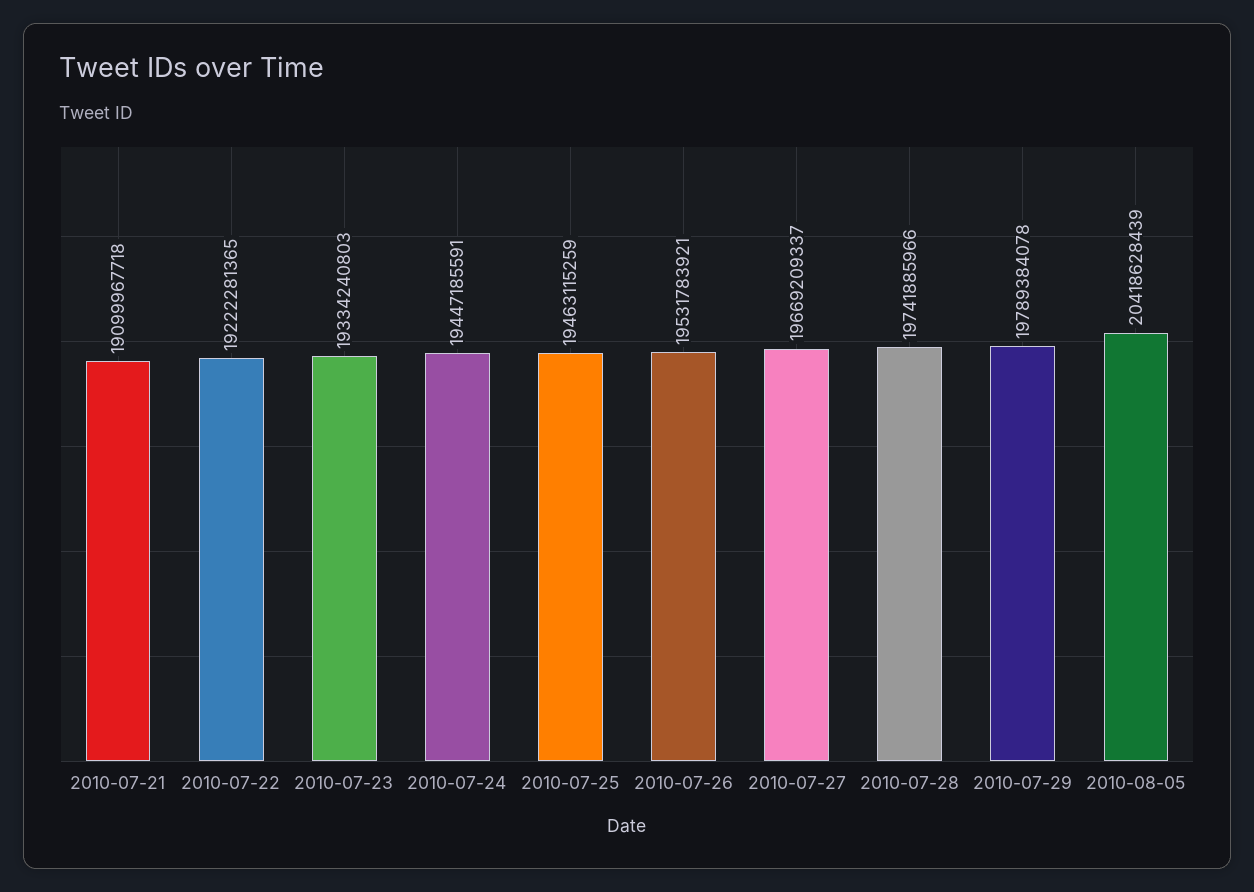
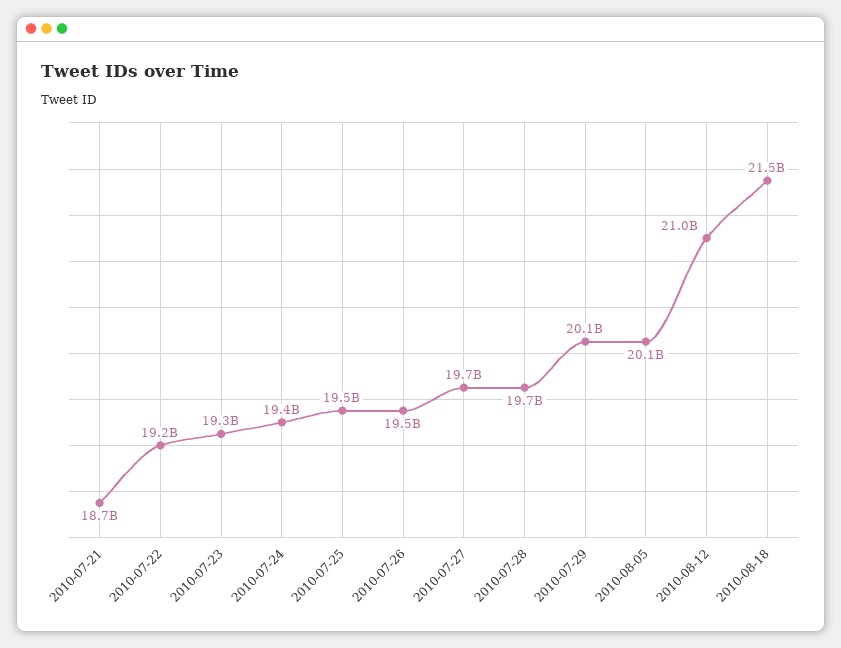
2010-07-21: 19099967718 -> 18700000000
2010-07-29: 19789384078 -> 20100000000
2010-08-05: 20418628439 -> 20100000000
2010-08-12: none -> 21000000000
2010-08-18: none -> 21500000000

